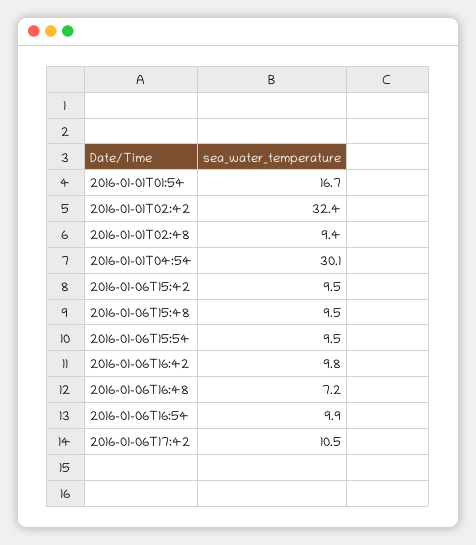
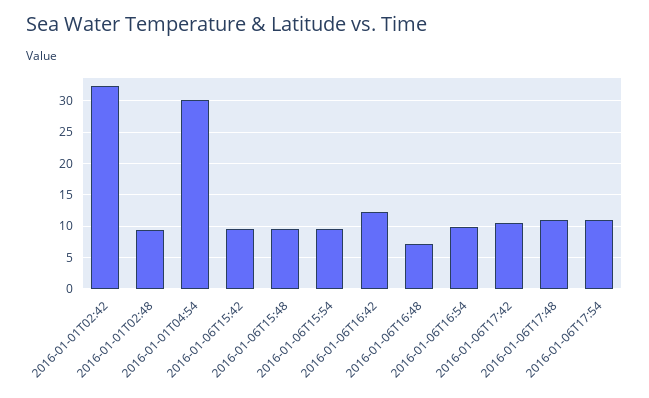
2016-01-01T01:54: 16.7 -> none
2016-01-06T16:42: 9.8 -> 12
2016-01-06T17:48: none -> 11
2016-01-06T17:54: none -> 11

